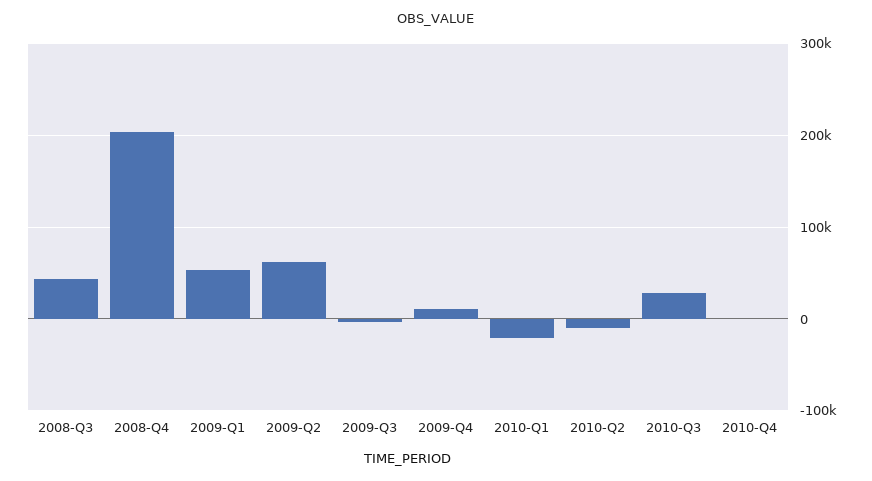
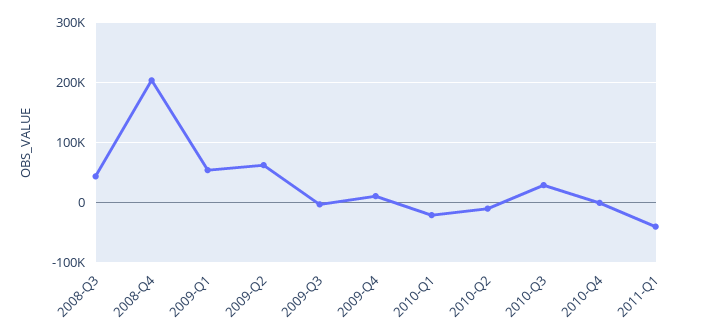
2011-Q1: none -> -40000

